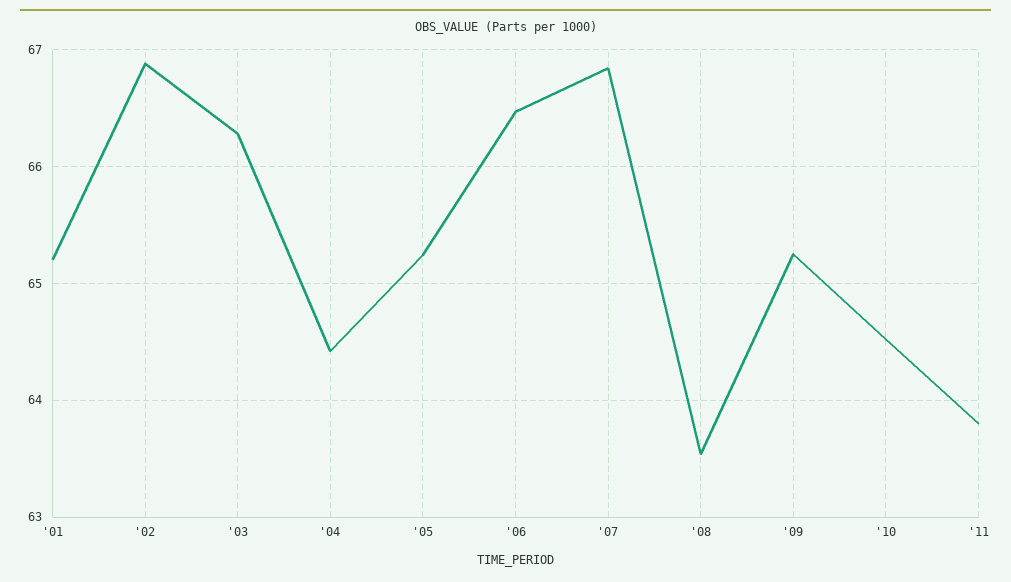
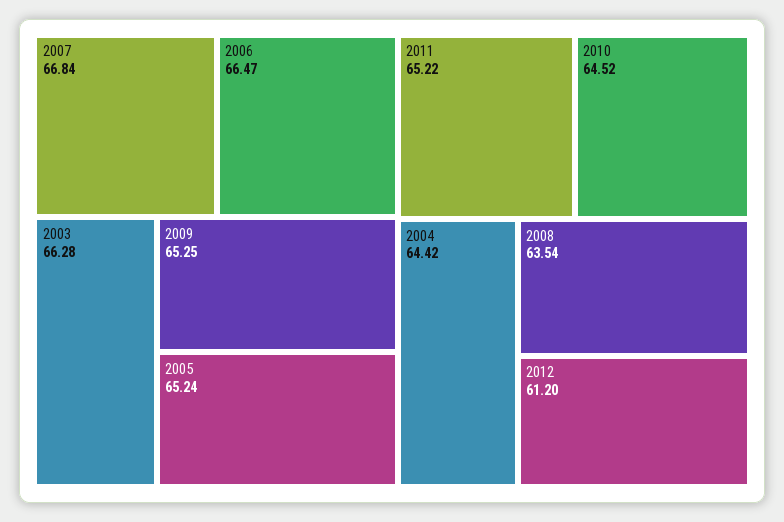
'01: 65.2 -> none
'02: 66.9 -> none
'11: 63.8 -> 65.22
2012: none -> 61.2

